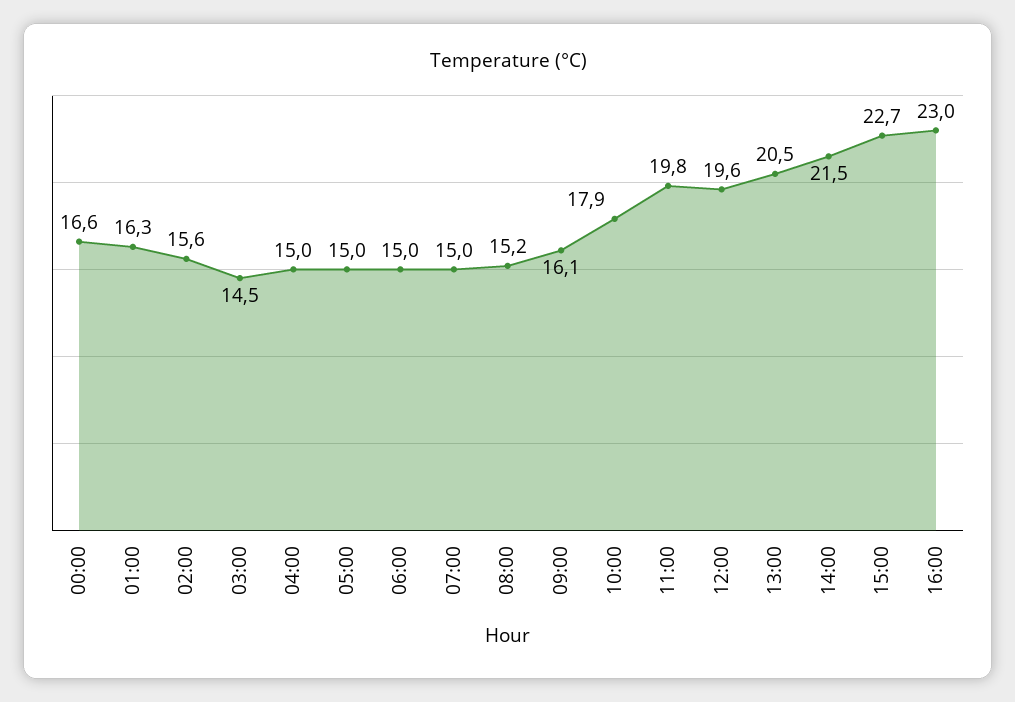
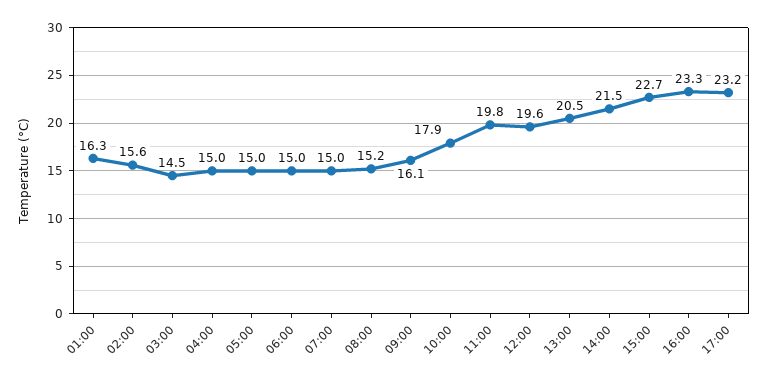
00:00: 16.6 -> none
16:00: 23 -> 23.3
17:00: none -> 23.2

